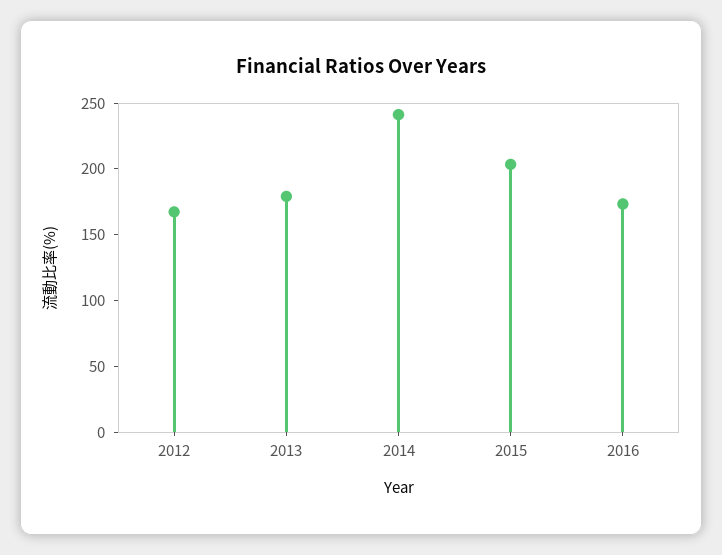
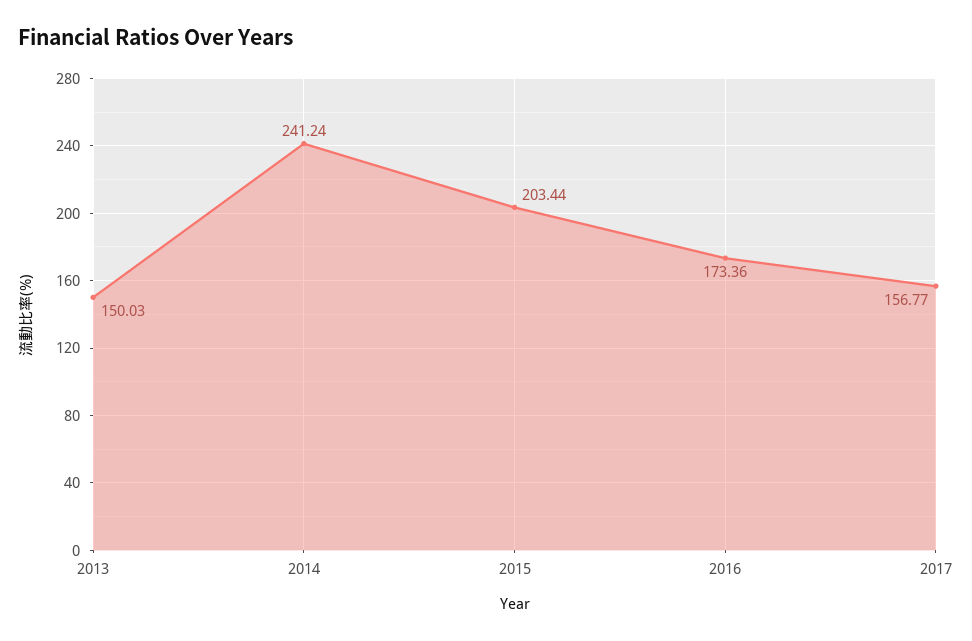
2012: 170 -> none
2013: 180 -> 150.03
2017: none -> 156.77

